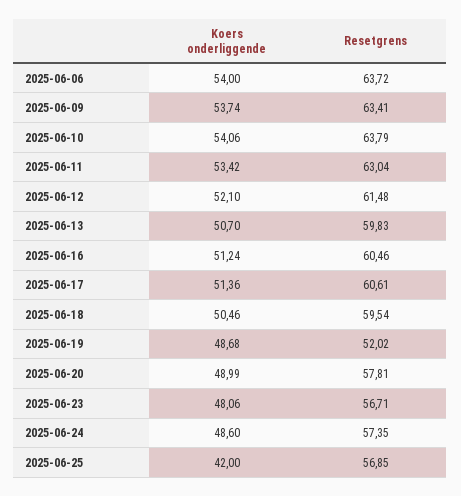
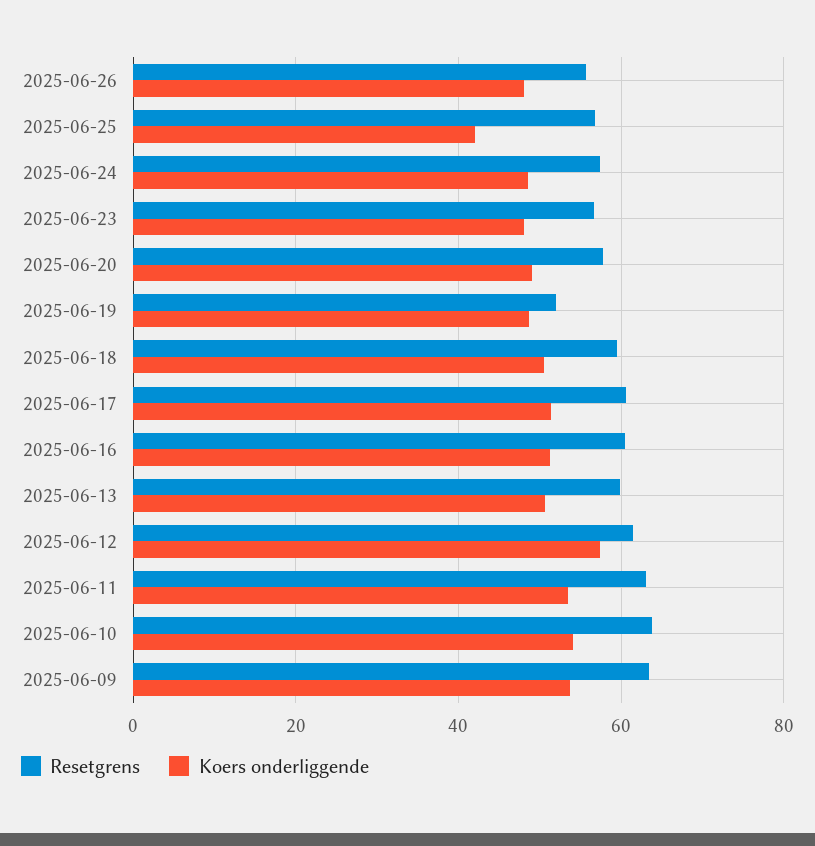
Koers onderliggende, 2025-06-06: 54 -> none
Resetgrens, 2025-06-06: 63.72 -> none
Koers onderliggende, 2025-06-12: 52.1 -> 58
Resetgrens, 2025-06-26: none -> 56
Koers onderliggende, 2025-06-26: none -> 48

